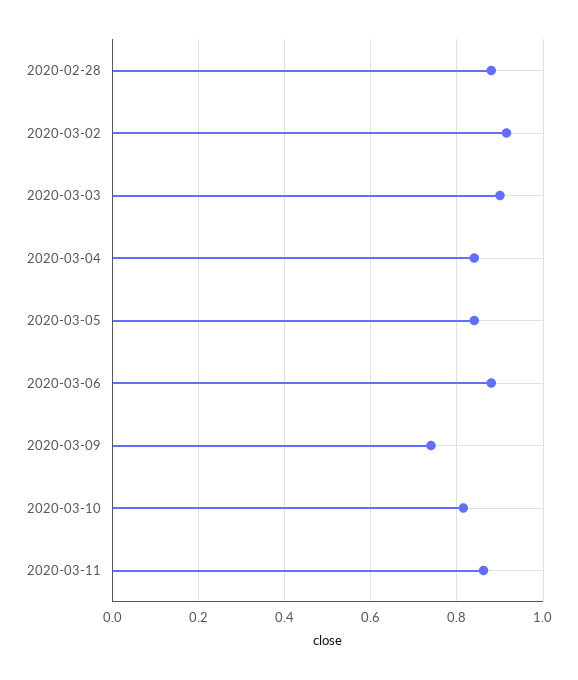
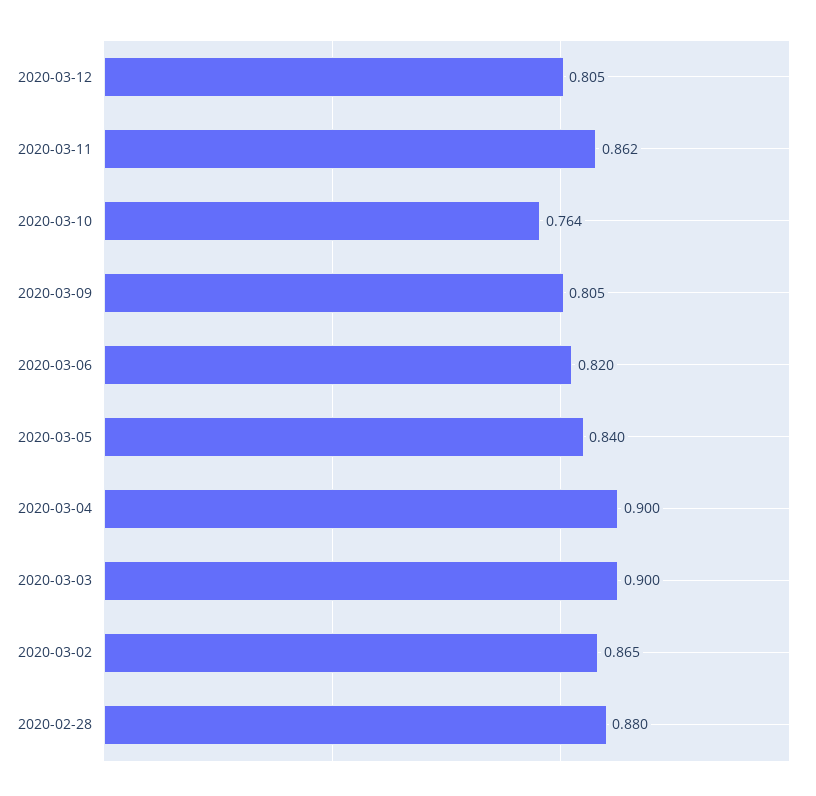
2020-03-02: 0.92 -> 0.865
2020-03-04: 0.84 -> 0.9
2020-03-06: 0.88 -> 0.82
2020-03-09: 0.74 -> 0.805
2020-03-10: 0.82 -> 0.764
2020-03-12: none -> 0.805

